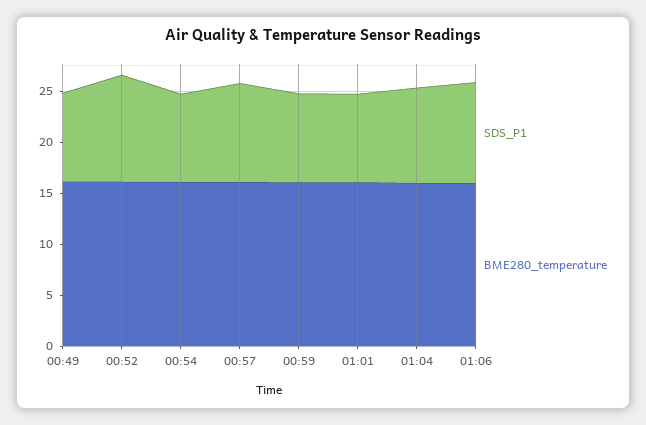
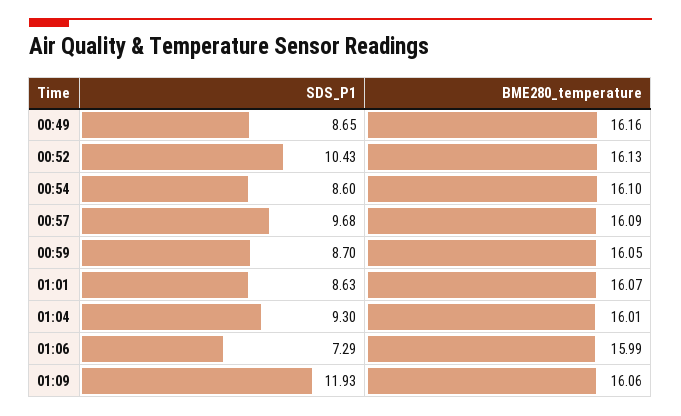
SDS_P1, 01:06: 10 -> 7.29
SDS_P1, 01:09: none -> 11.93
BME280_temperature, 01:09: none -> 16.06

